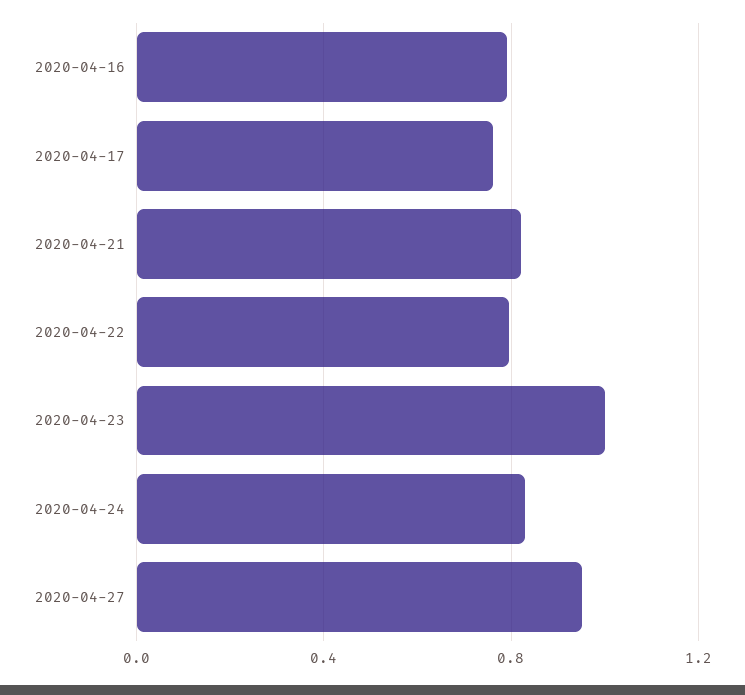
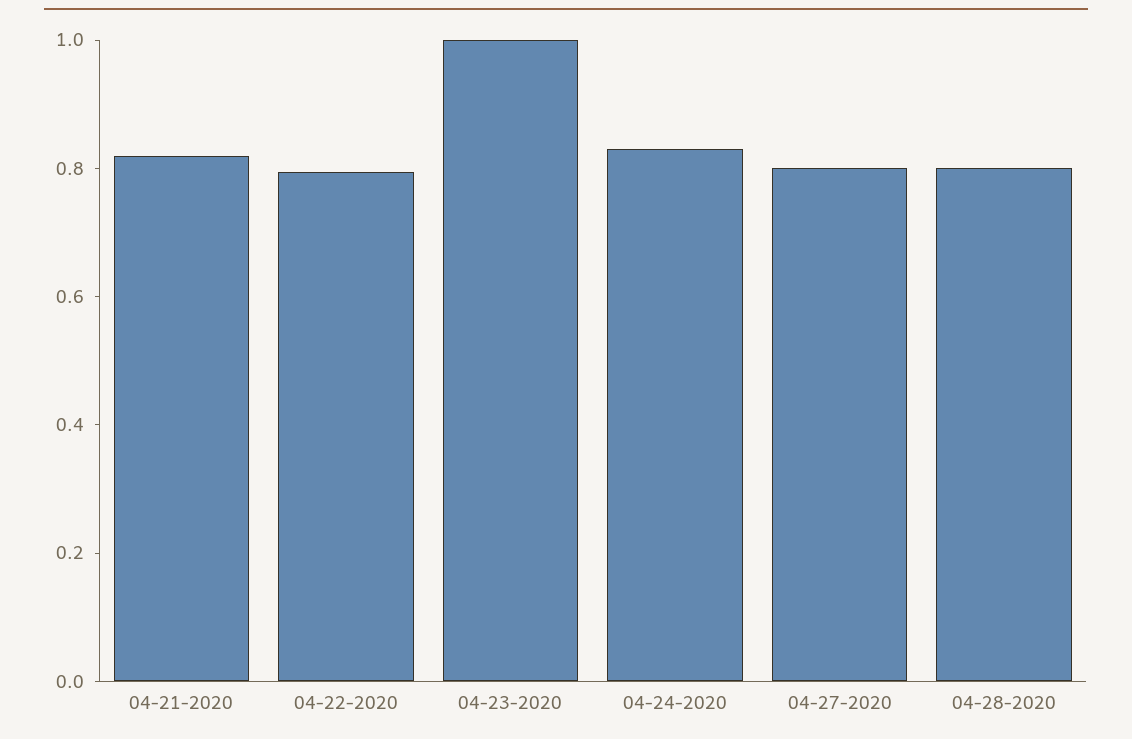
2020-04-16: 0.8 -> none
2020-04-17: 0.75 -> none
2020-04-27: 0.95 -> 0.8
04-28-2020: none -> 0.8

